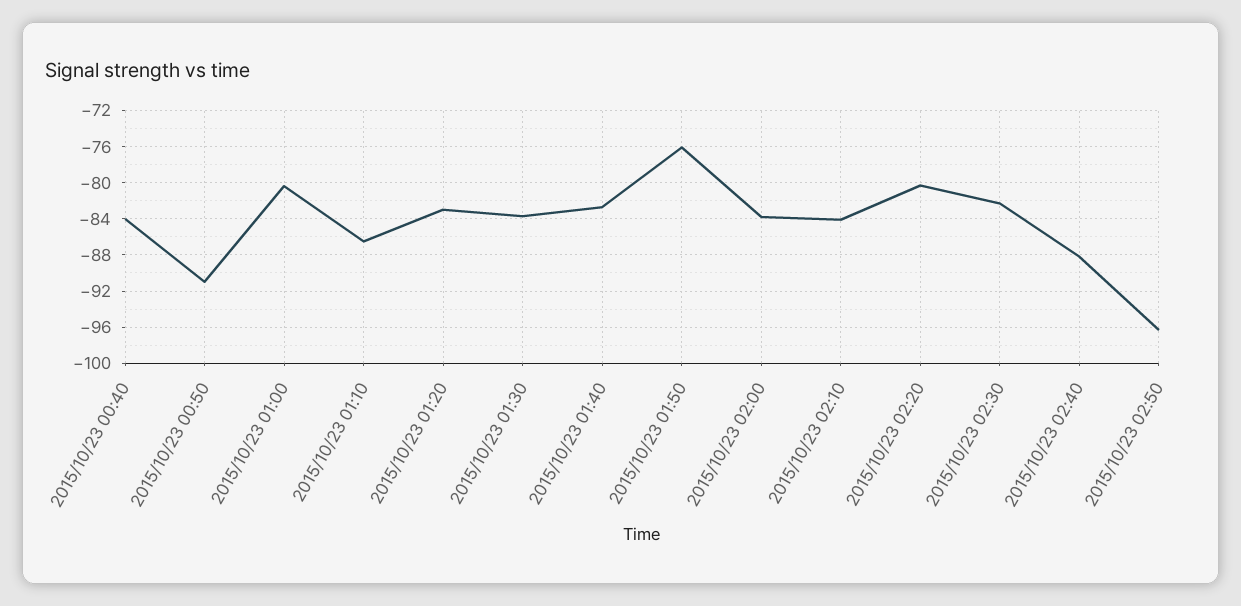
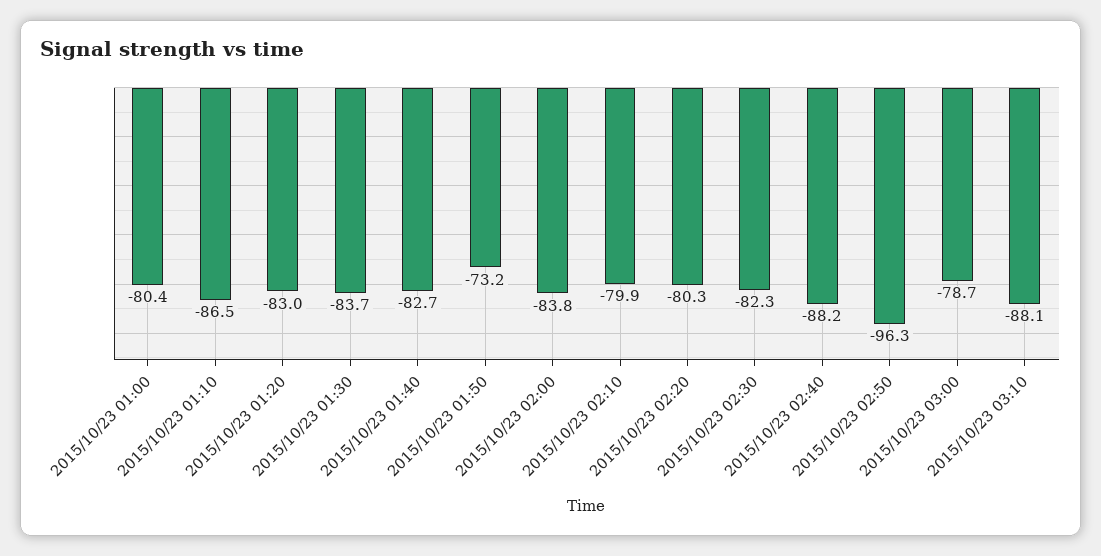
2015/10/23 00:40: -84 -> none
2015/10/23 00:50: -91 -> none
2015/10/23 01:50: -76 -> -73.2
2015/10/23 02:10: -84 -> -79.9
2015/10/23 03:00: none -> -78.7
2015/10/23 03:10: none -> -88.1

